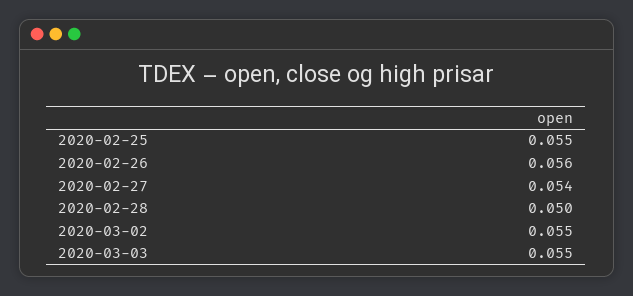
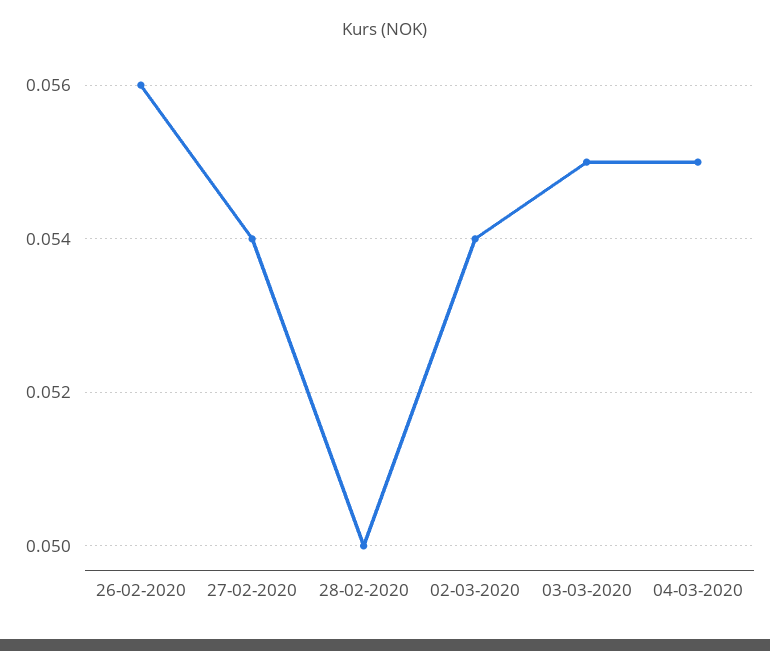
2020-02-25: 0.055 -> none
2020-03-02: 0.055 -> 0.054
04-03-2020: none -> 0.055

